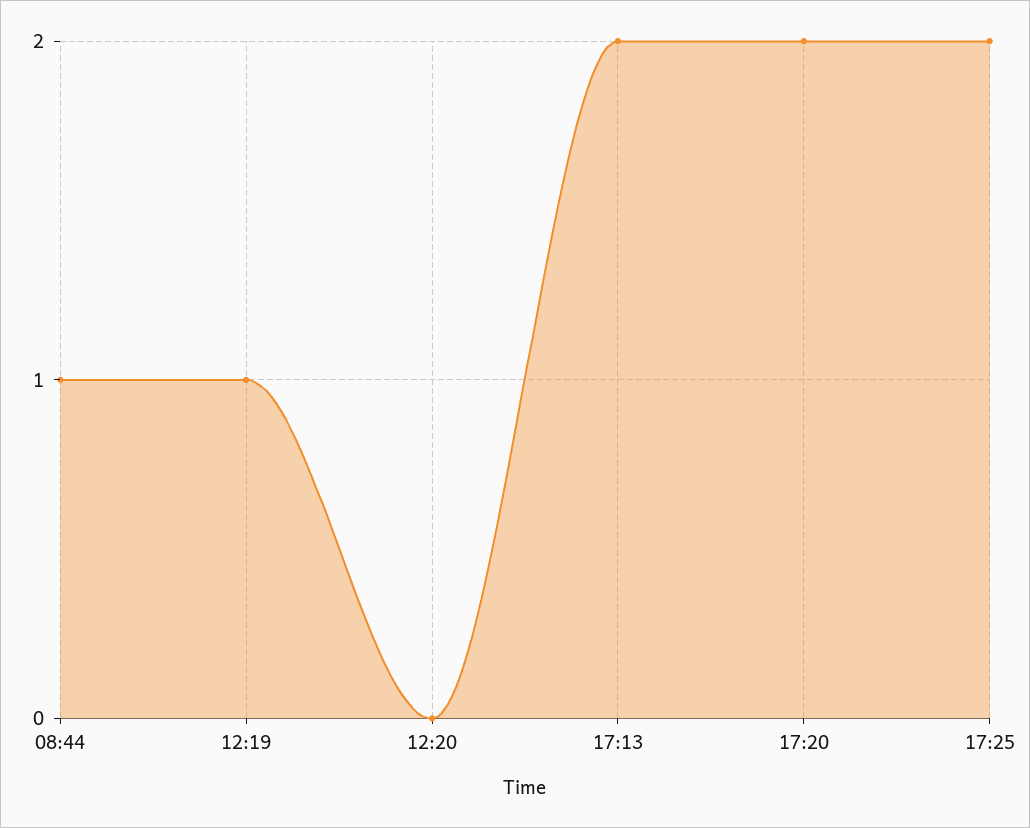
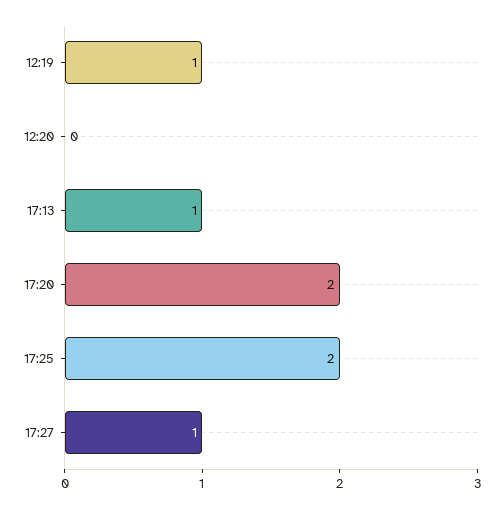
08:44: 1 -> none
17:13: 2 -> 1
17:27: none -> 1

